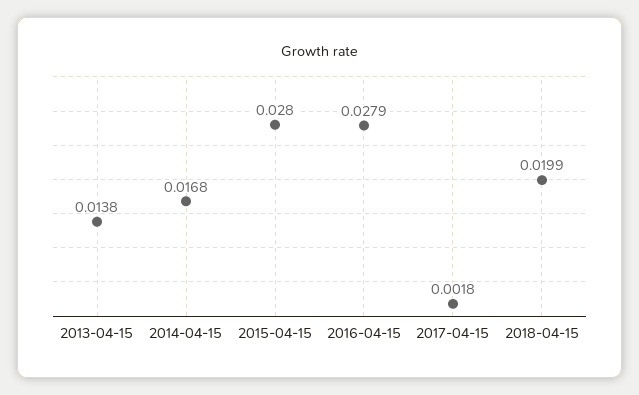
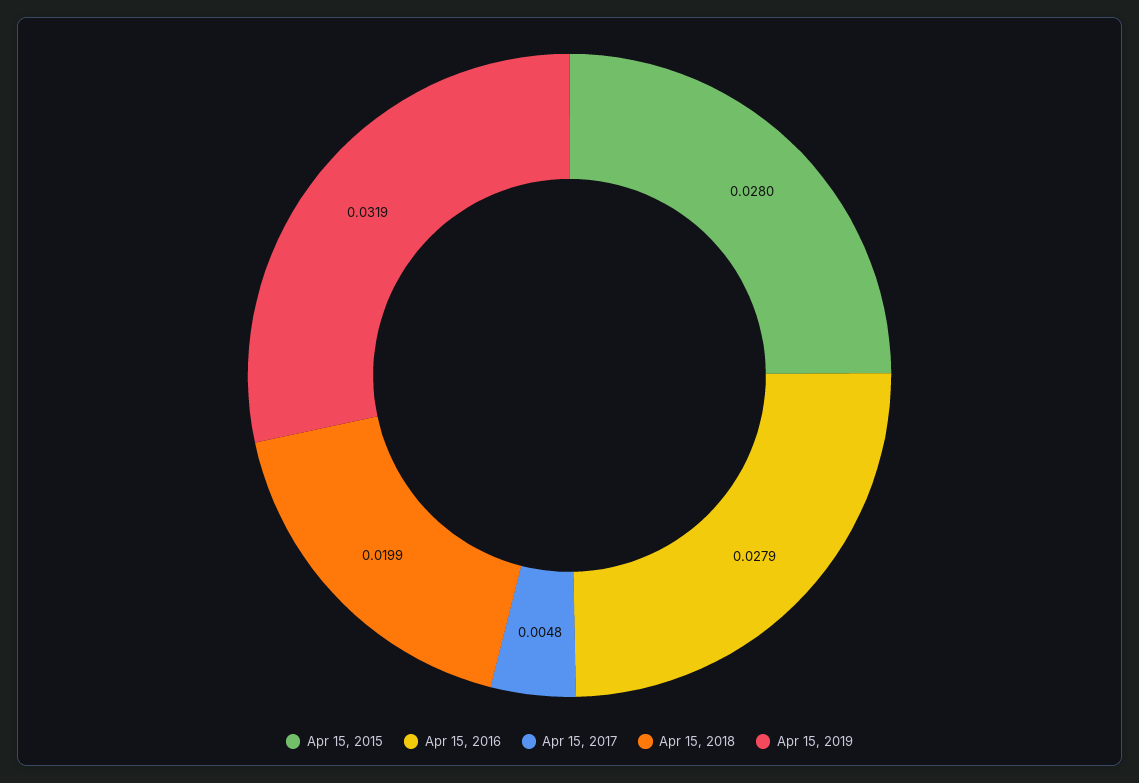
2013-04-15: 0.0138 -> none
2014-04-15: 0.0168 -> none
2017-04-15: 0.0018 -> 0.0048
Apr 15, 2019: none -> 0.0319

